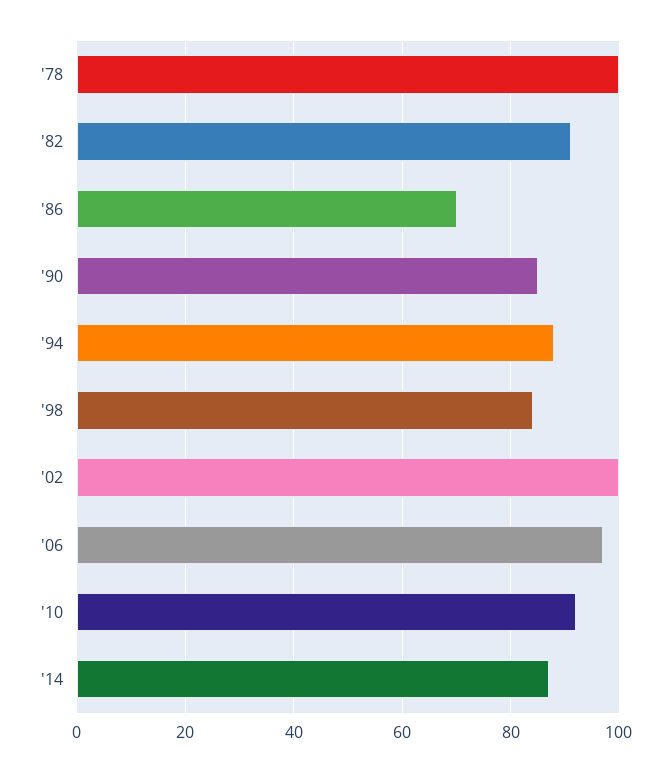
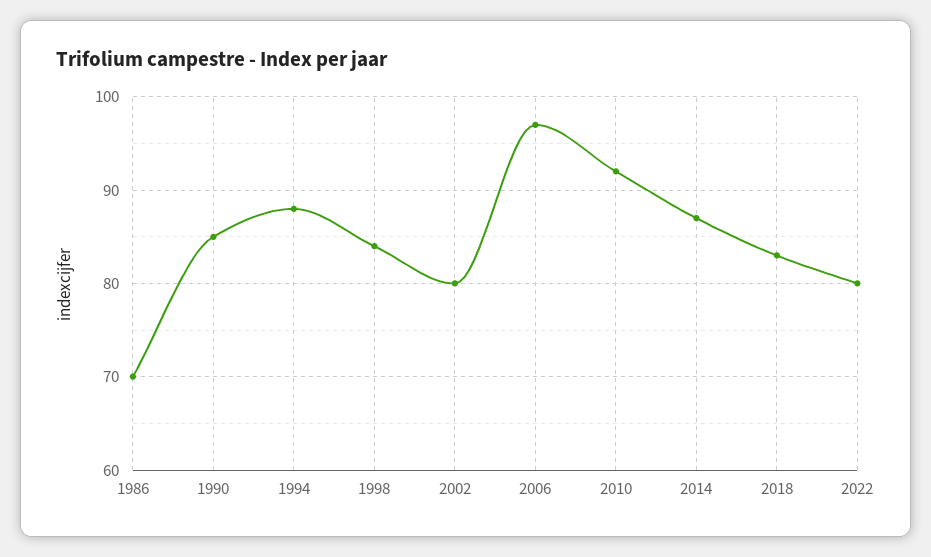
'78: 100 -> none
'82: 90 -> none
'02: 100 -> 80
2018: none -> 83
2022: none -> 80

